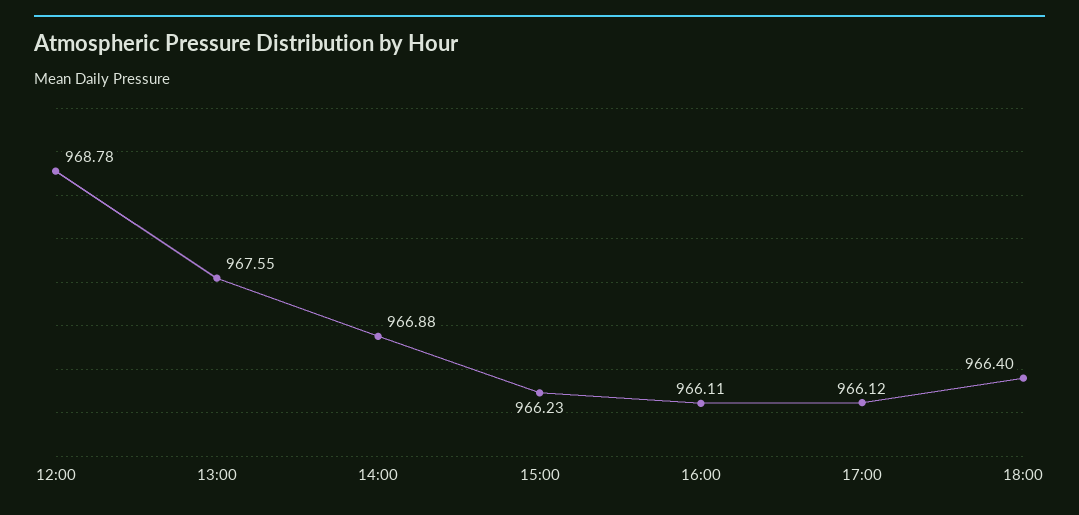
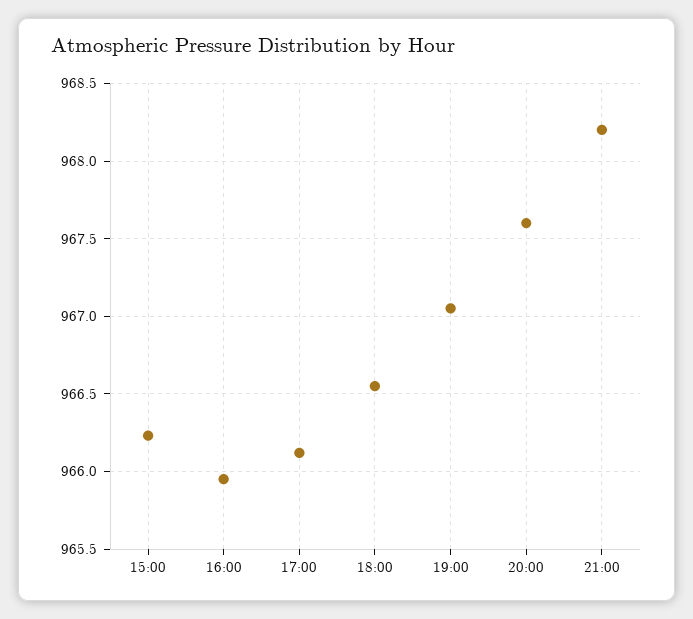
12:00: 968.78 -> none
13:00: 967.55 -> none
14:00: 966.88 -> none
16:00: 966.11 -> 965.95
18:00: 966.4 -> 966.55
19:00: none -> 967.05
20:00: none -> 967.6
21:00: none -> 968.2

